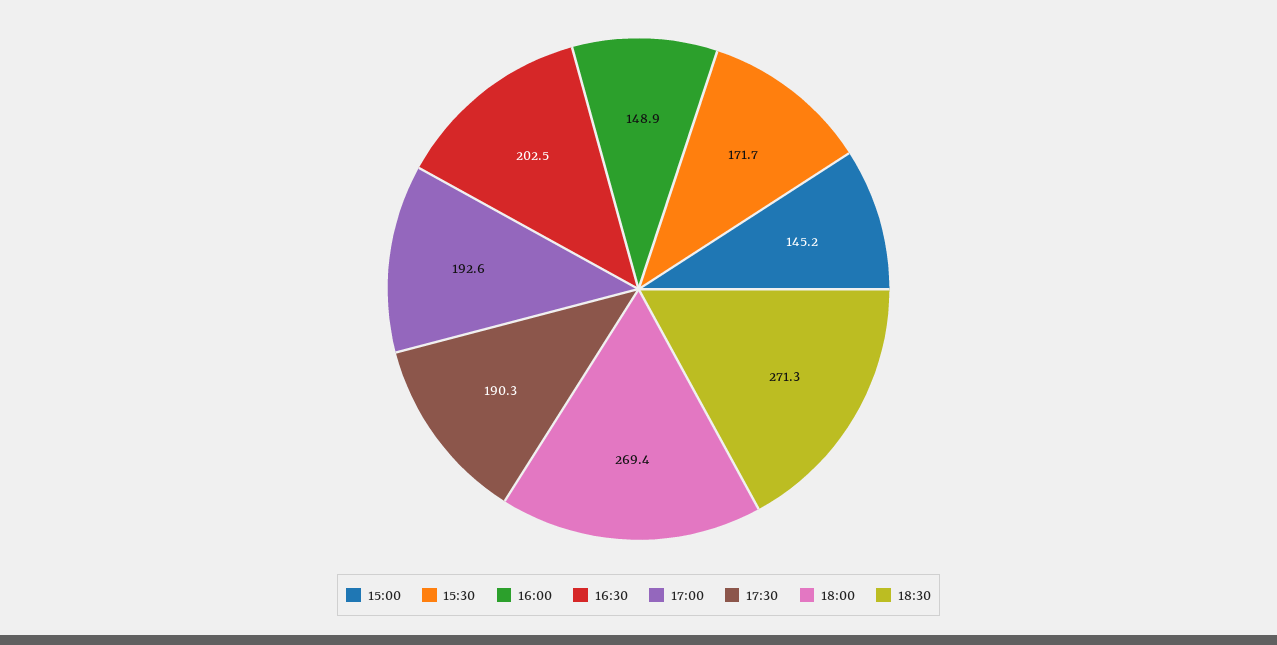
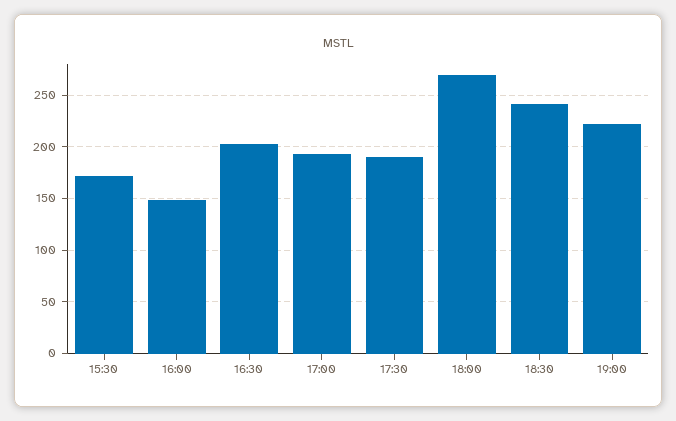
15:00: 145.2 -> none
18:30: 271.3 -> 240
19:00: none -> 220

